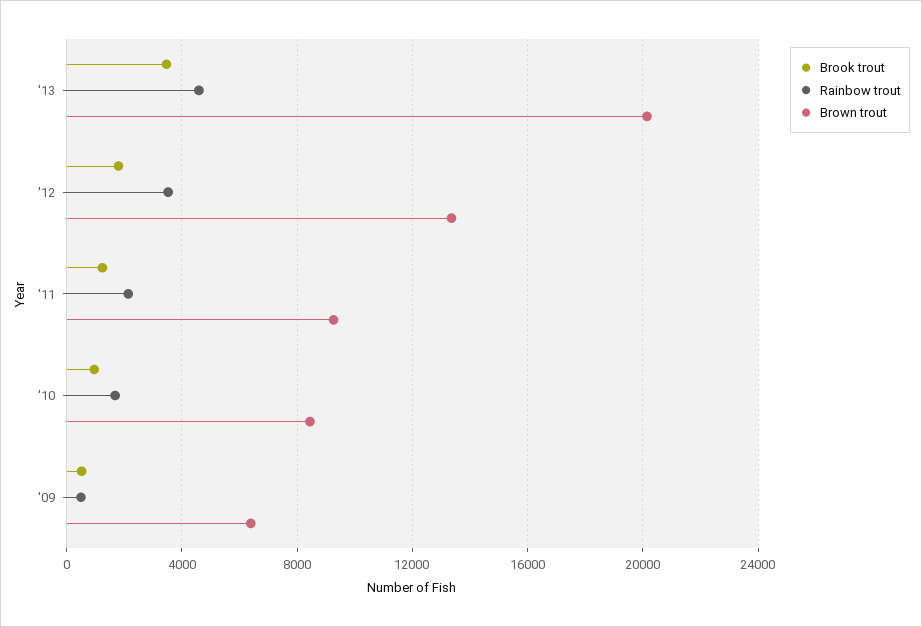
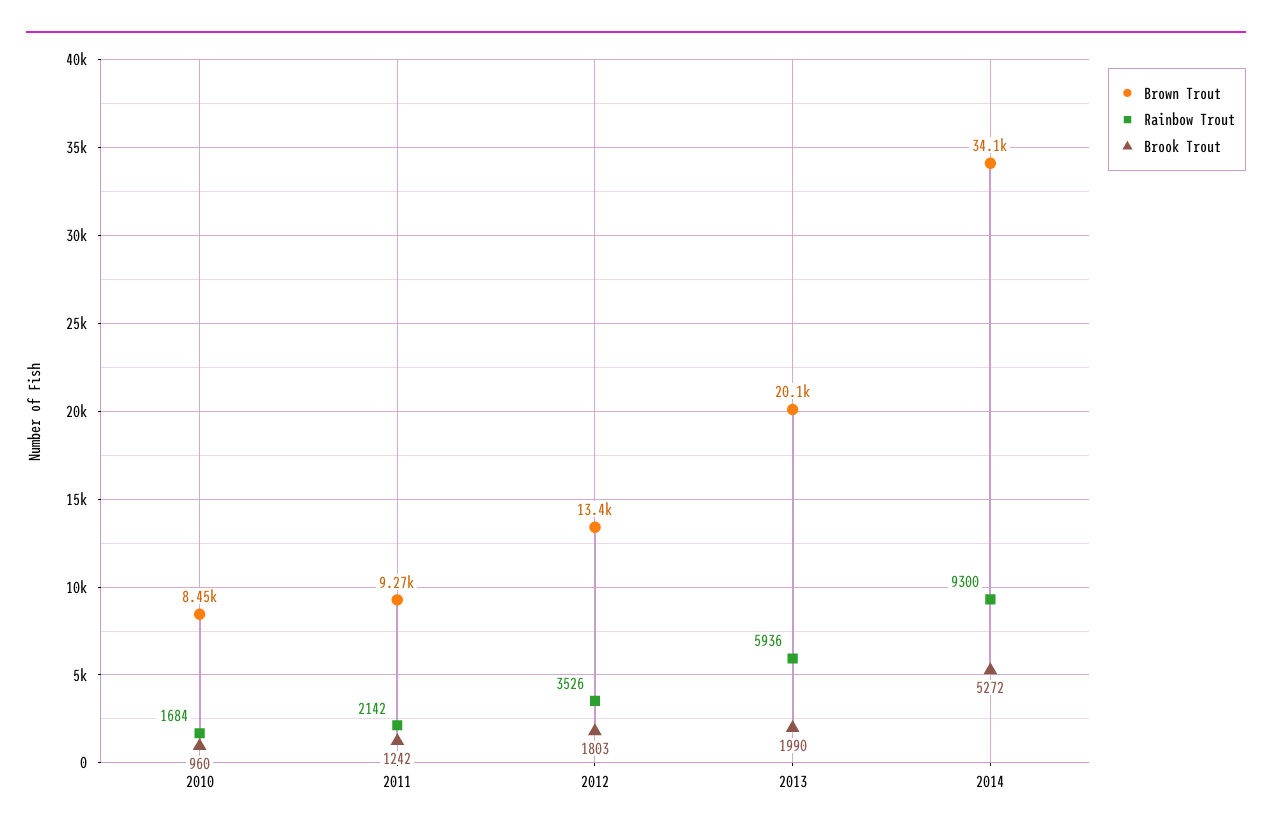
Brook trout, '13: 3500 -> 1990
Rainbow trout, '13: 4500 -> 5936
Brook trout, '09: 500 -> none
Rainbow trout, '09: 500 -> none
Brown trout, '09: 6500 -> none
Brown trout, 2014: none -> 34100
Rainbow trout, 2014: none -> 9300
Brook trout, 2014: none -> 5272

